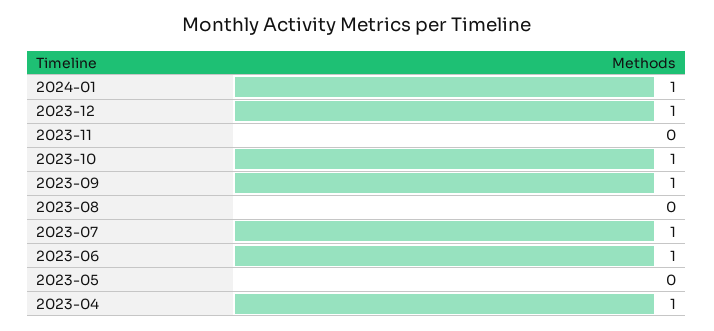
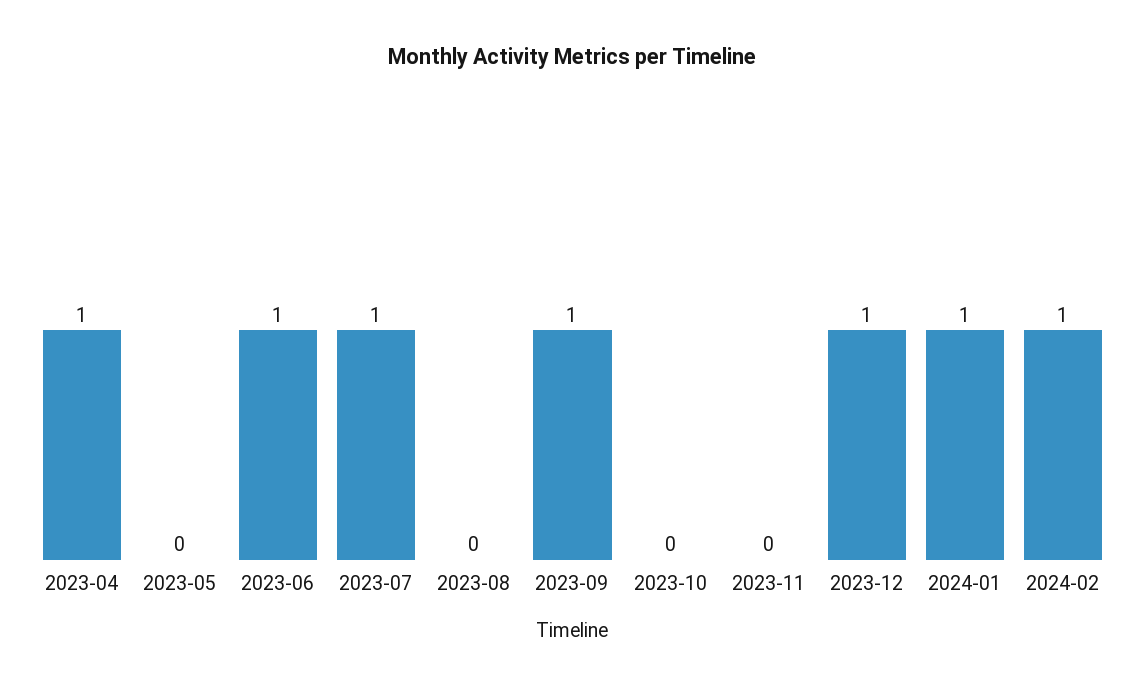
2023-10: 1 -> 0
2024-02: none -> 1

